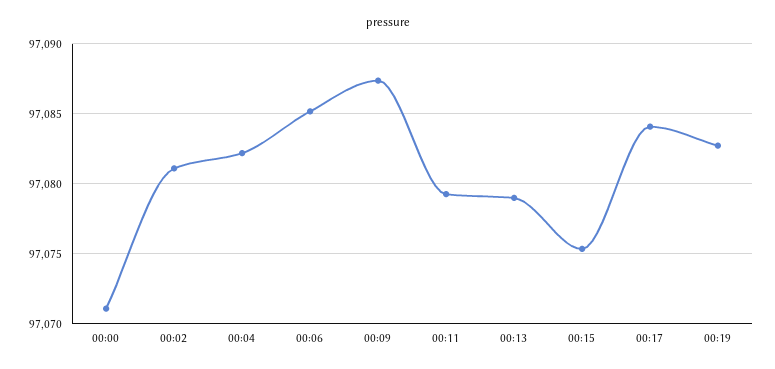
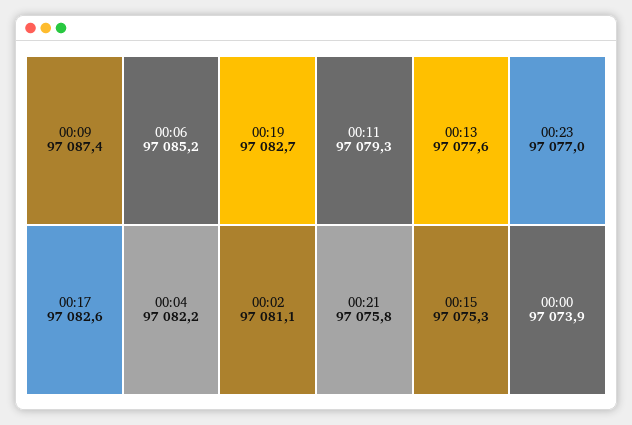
00:00: 97071 -> 97073.9
00:13: 97079 -> 97077.6
00:17: 97084 -> 97082.6
00:23: none -> 97077
00:21: none -> 97075.8

